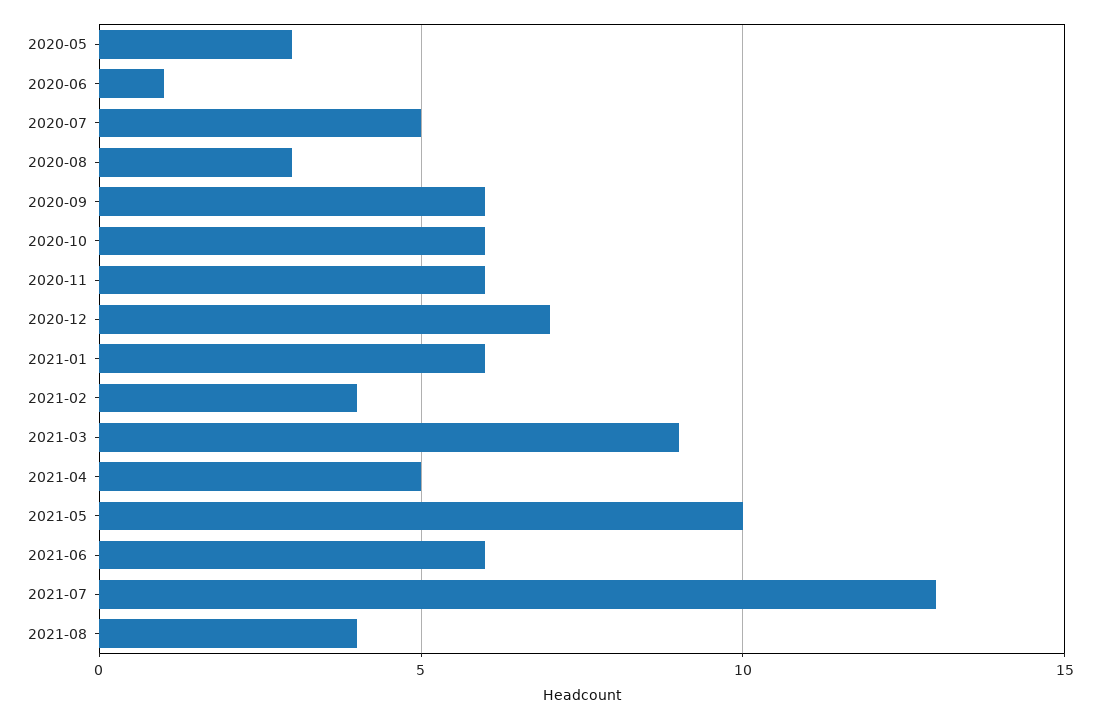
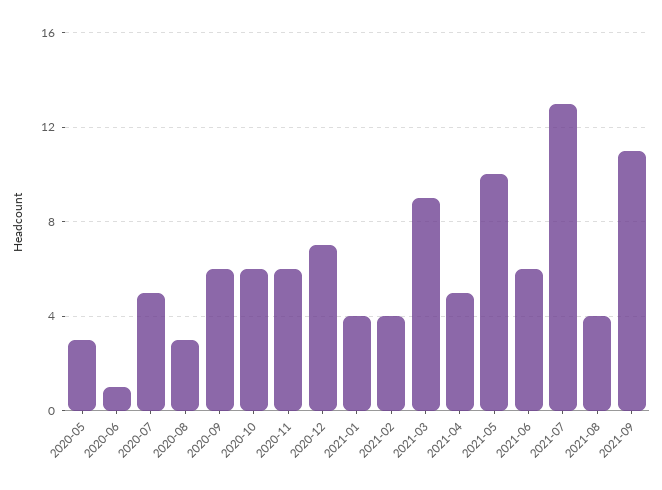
2021-01: 6 -> 4
2021-09: none -> 11

